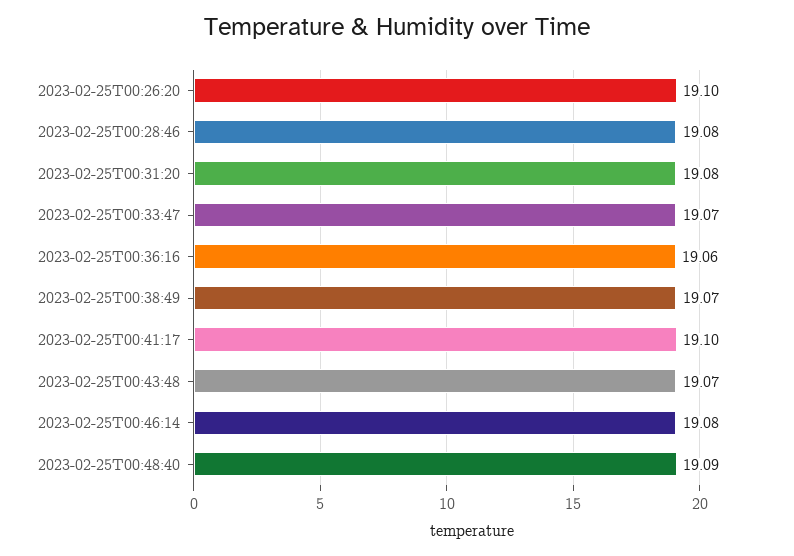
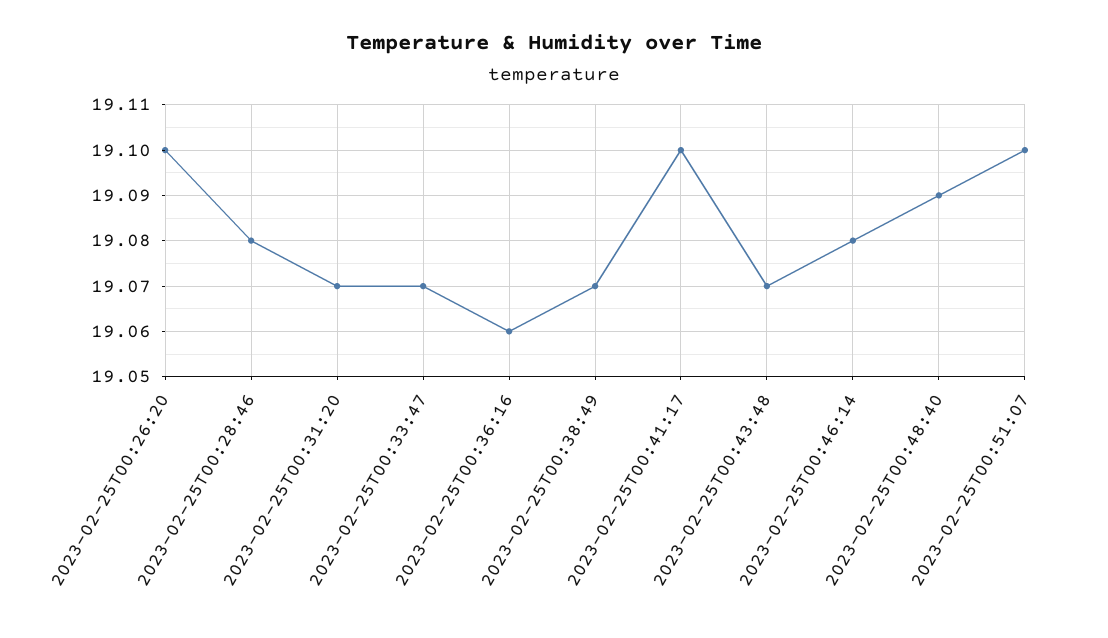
2023-02-25T00:31:20: 19.08 -> 19.07
2023-02-25T00:51:07: none -> 19.1

